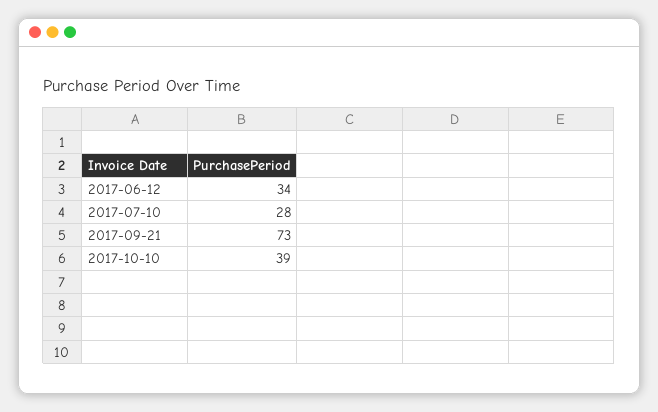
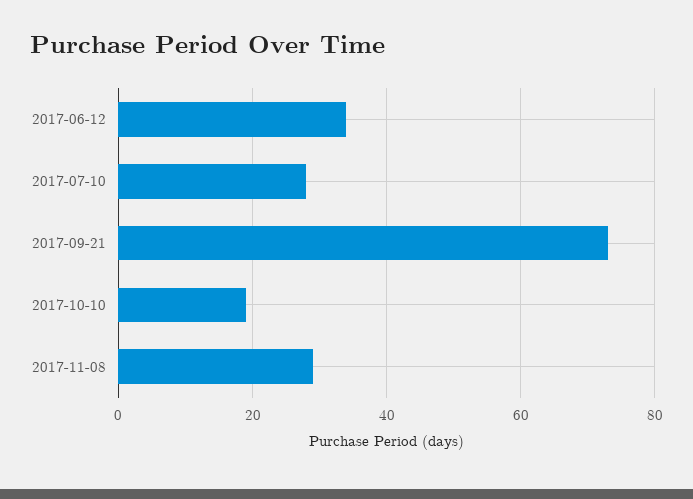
2017-10-10: 39 -> 20
2017-11-08: none -> 30

